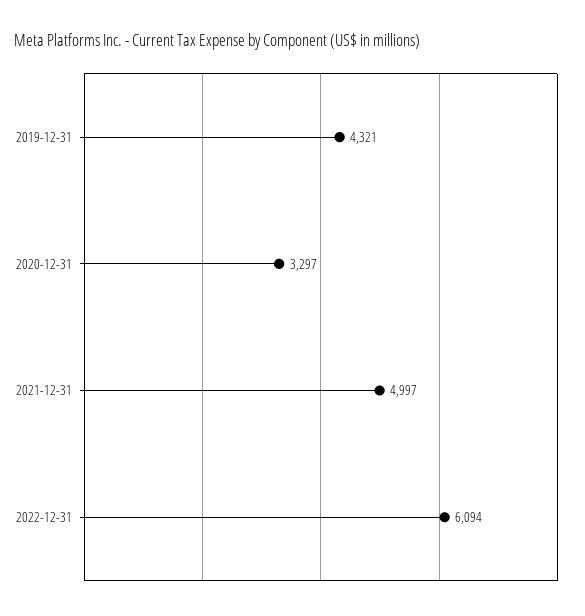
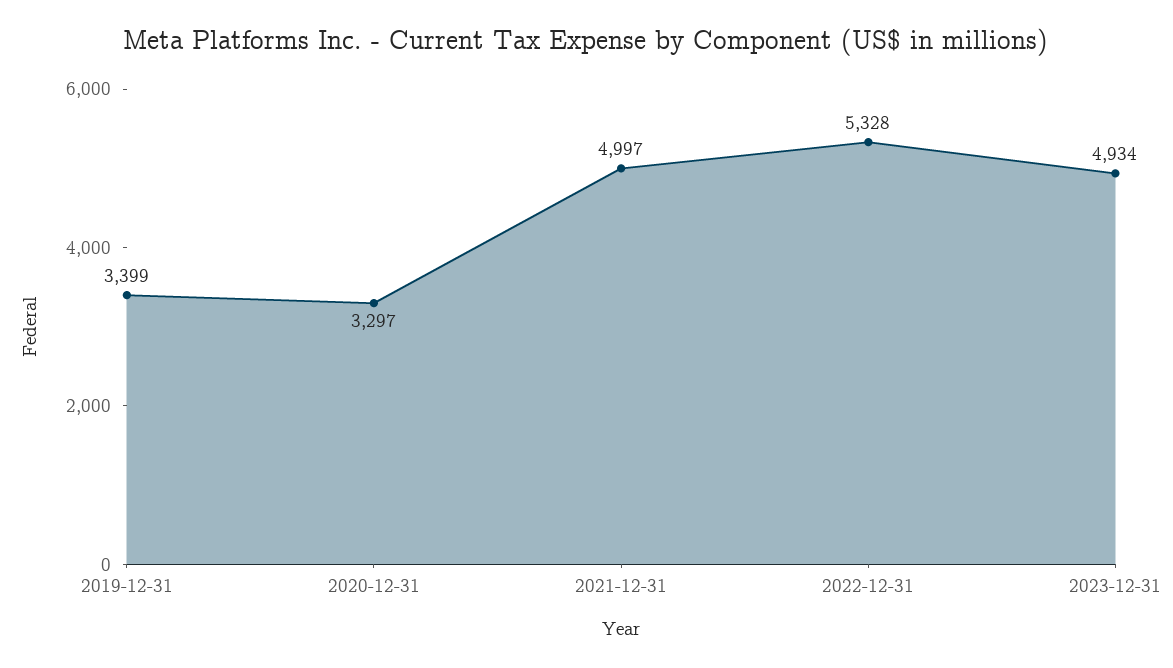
2019-12-31: 4321 -> 3399
2022-12-31: 6094 -> 5328
2023-12-31: none -> 4934

